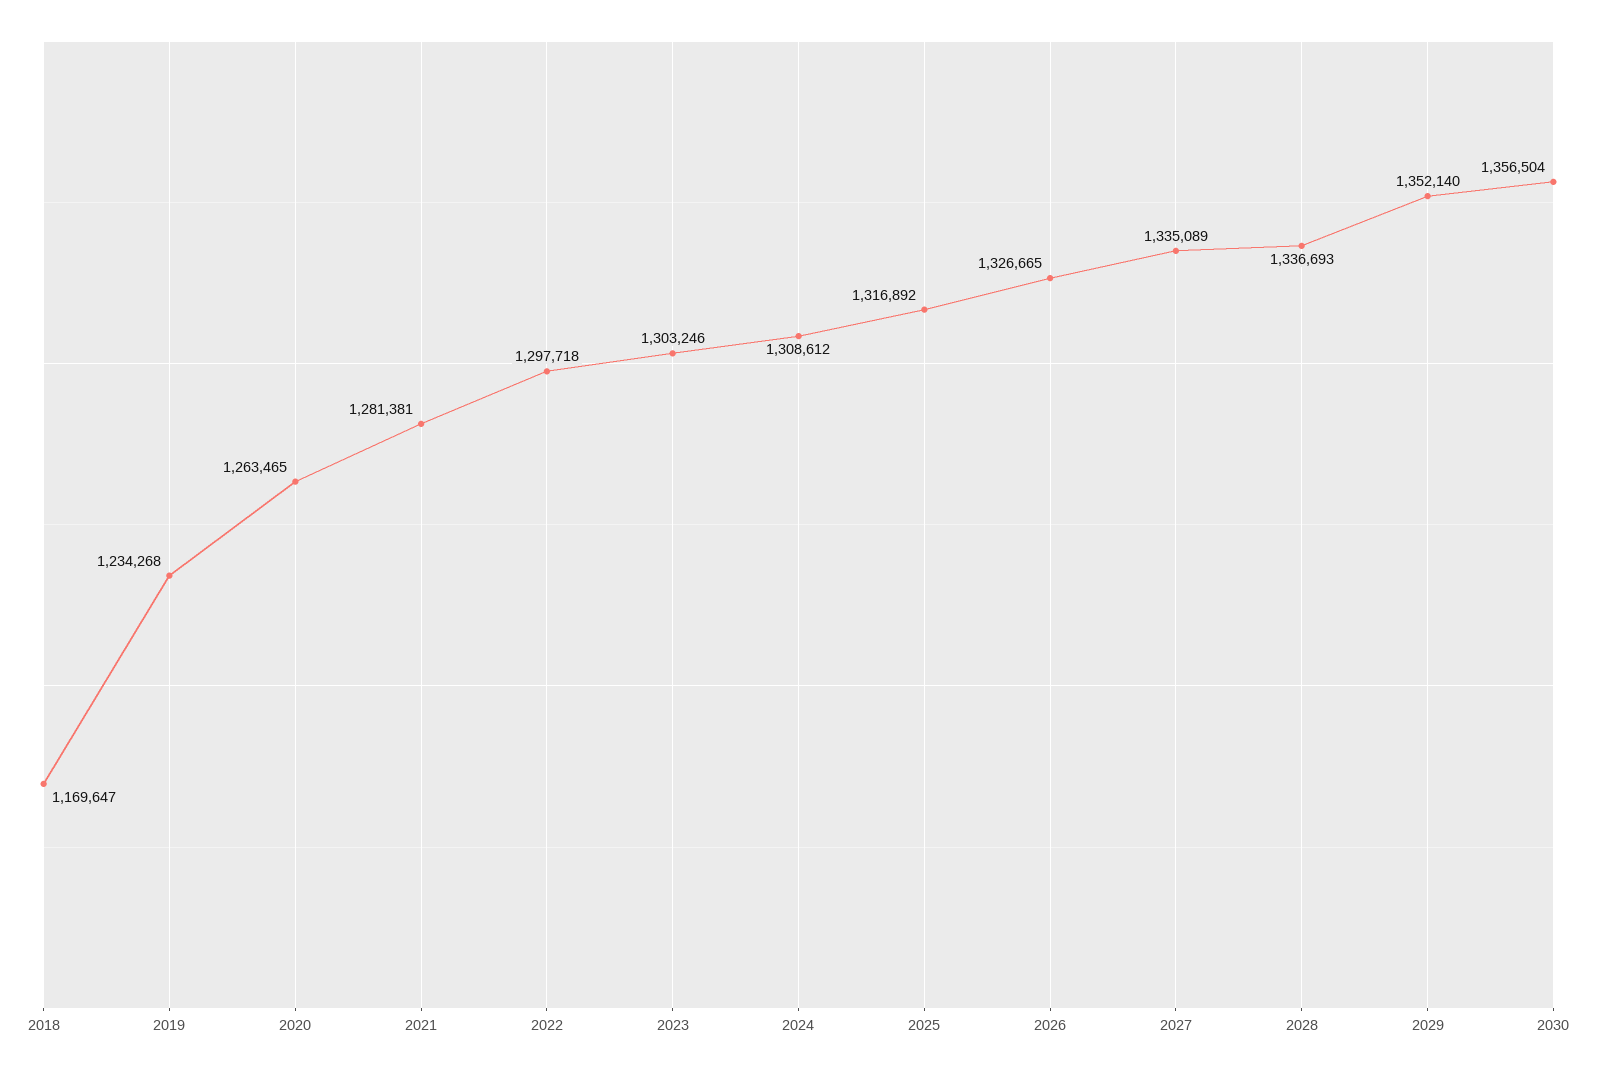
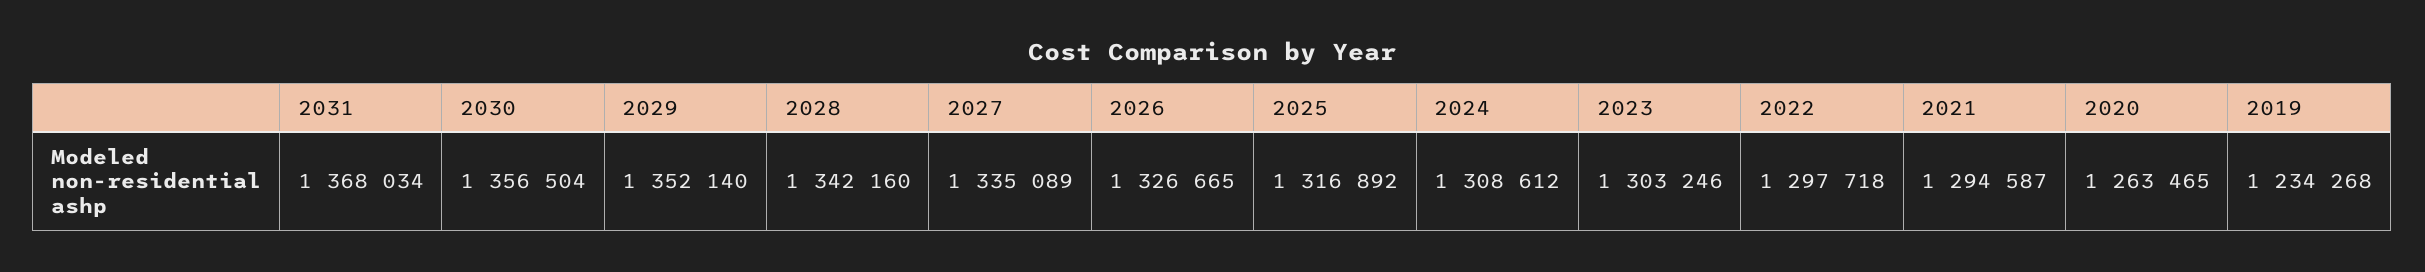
2018: 1169647 -> none
2021: 1281381 -> 1294587
2028: 1336693 -> 1342160
2031: none -> 1368034

